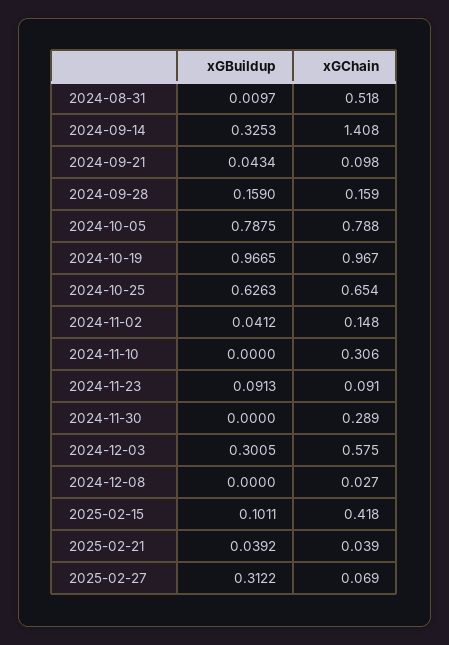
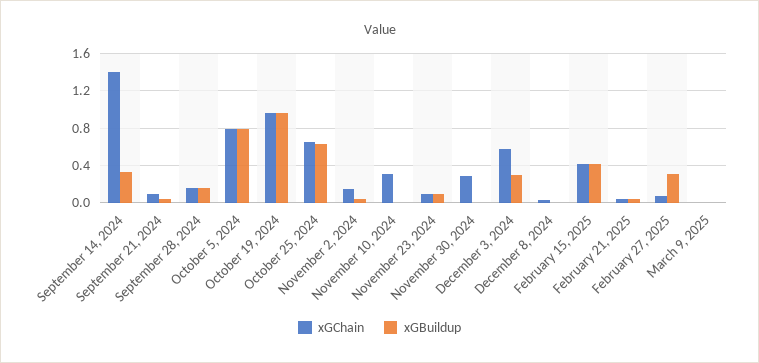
xGBuildup, 2024-08-31: 0.0097 -> none
xGChain, 2024-08-31: 0.518 -> none
xGBuildup, 2025-02-15: 0.1011 -> 0.4
xGChain, March 9, 2025: none -> 0
xGBuildup, March 9, 2025: none -> 0

